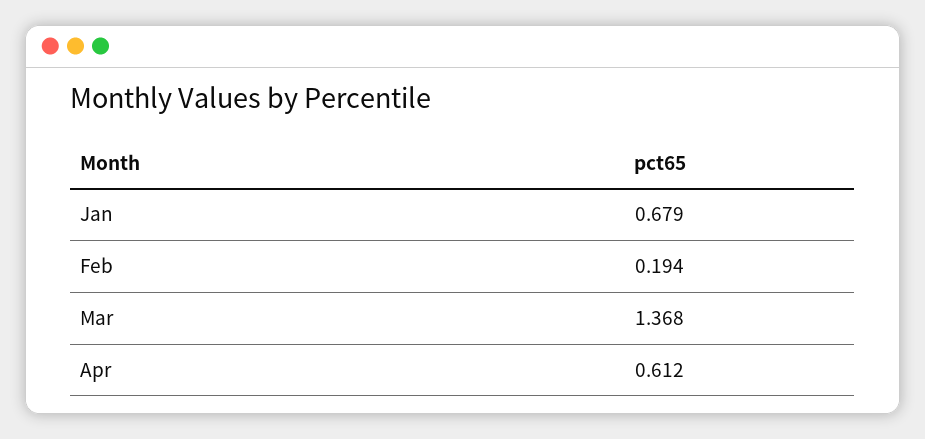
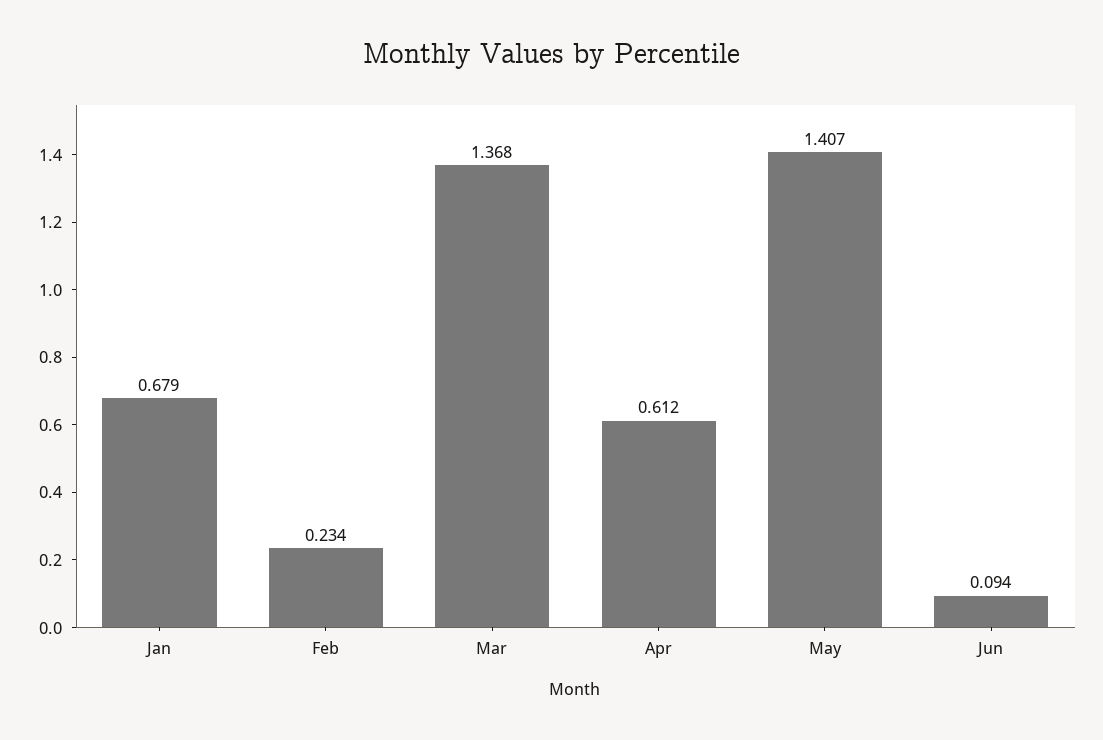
Feb: 0.194 -> 0.234
May: none -> 1.407
Jun: none -> 0.094

